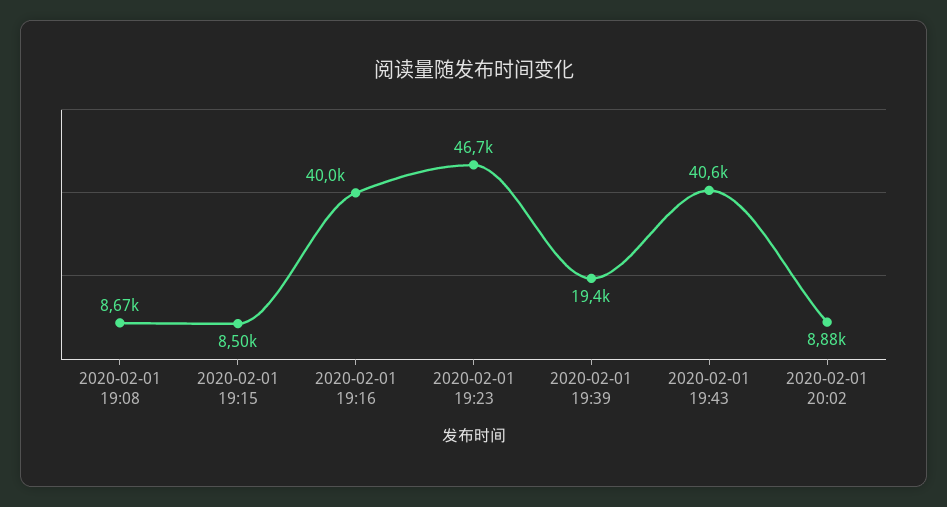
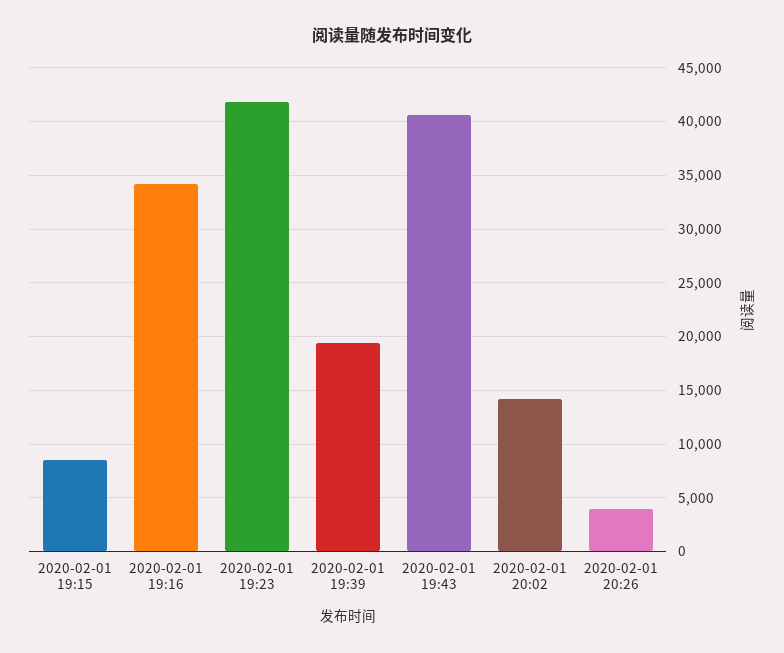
2020-02-01 19:08: 8670 -> none
2020-02-01 19:16: 40000 -> 34000
2020-02-01 19:23: 46700 -> 42000
2020-02-01 20:02: 8880 -> 14000
2020-02-01 20:26: none -> 4000

